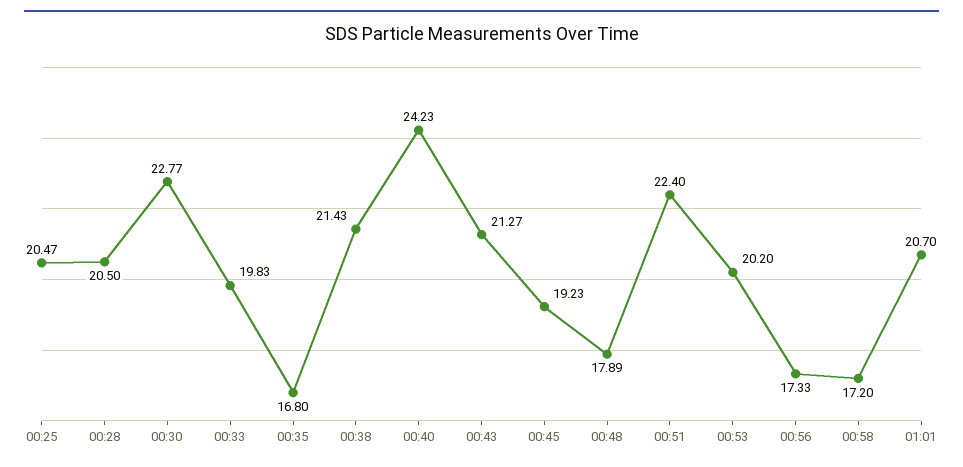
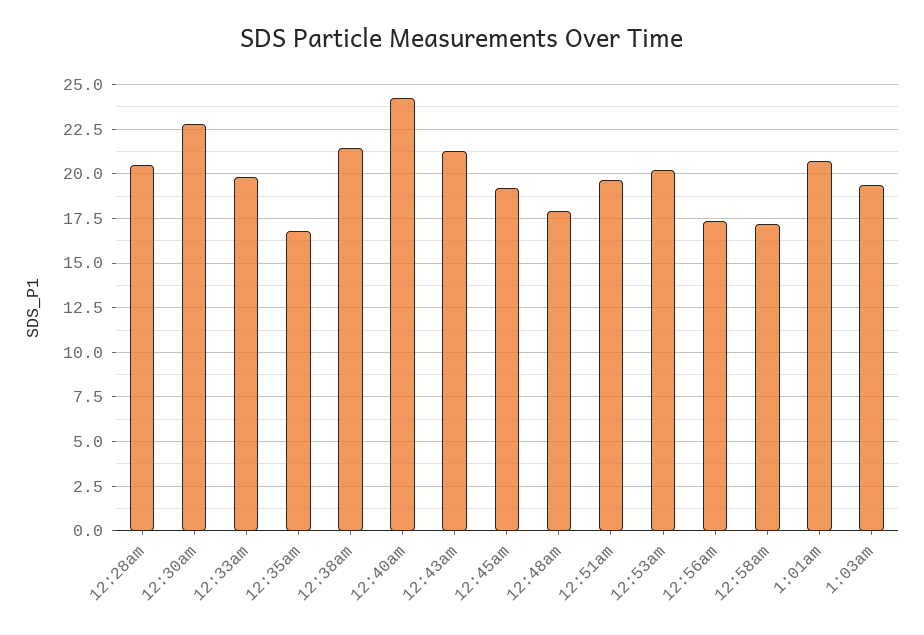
00:25: 20.47 -> none
00:51: 22.4 -> 19.5
1:03am: none -> 19.5

